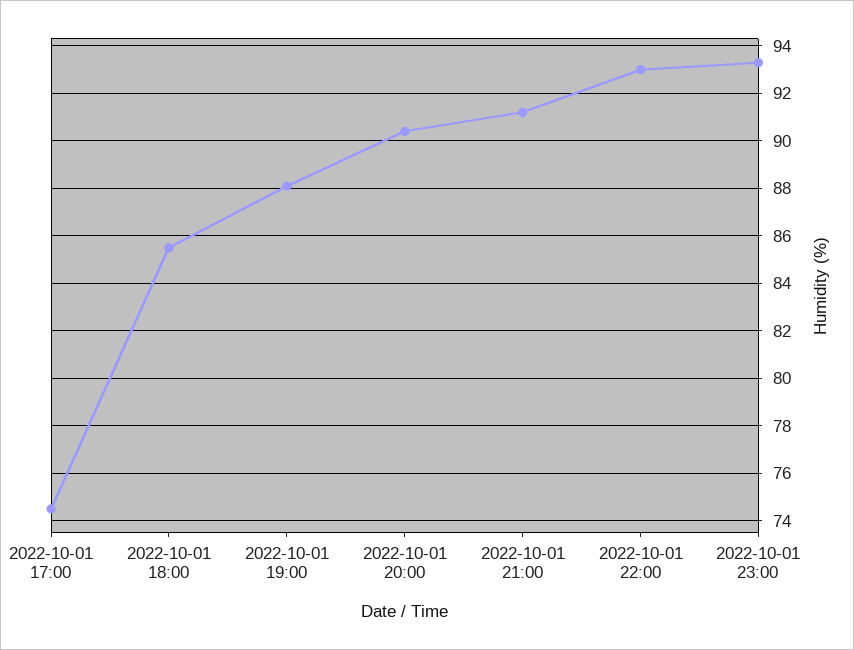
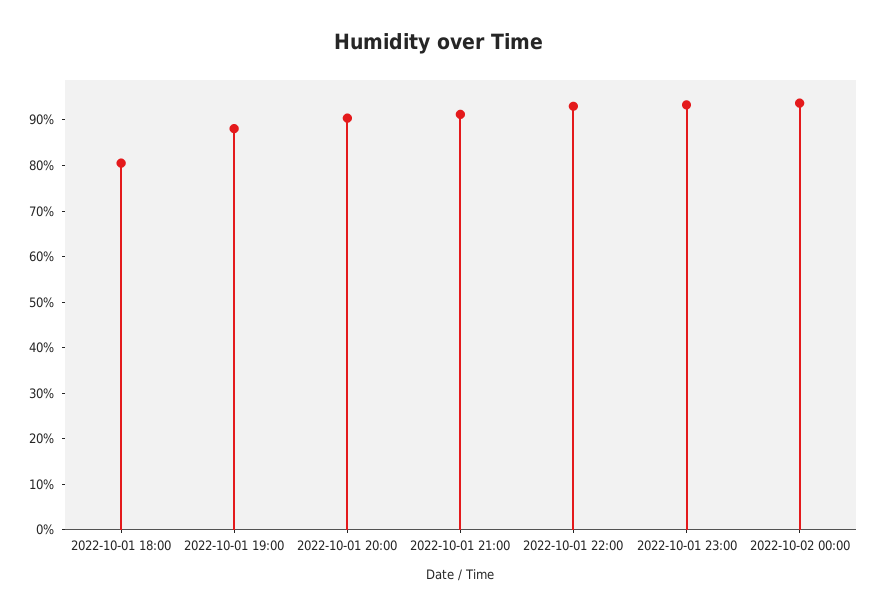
2022-10-01 17:00: 74.5 -> none
2022-10-01 18:00: 85.5 -> 80
2022-10-02 00:00: none -> 94

